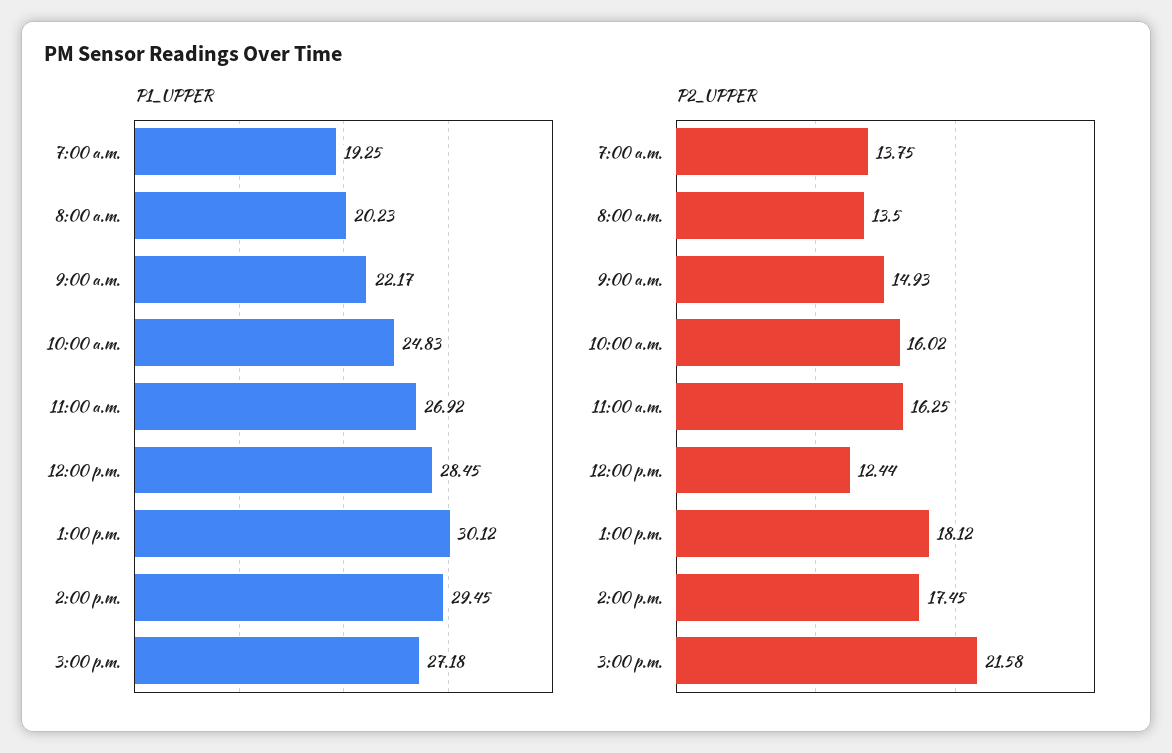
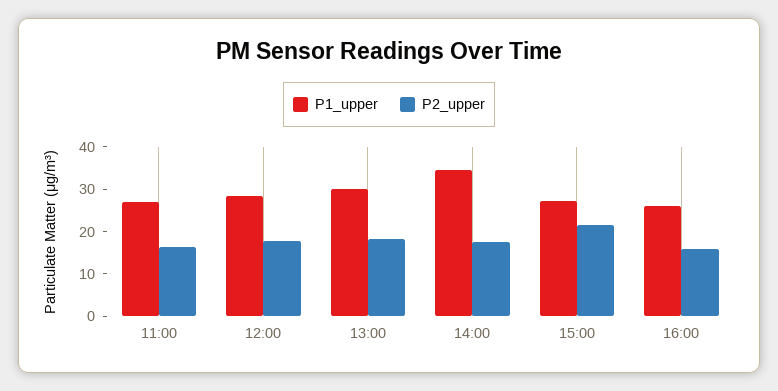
P1_UPPER, 7:00 a.m.: 19.25 -> none
P1_UPPER, 8:00 a.m.: 20.23 -> none
P1_UPPER, 9:00 a.m.: 22.17 -> none
P1_UPPER, 10:00 a.m.: 24.83 -> none
P1_UPPER, 2:00 p.m.: 29.45 -> 34
P2_UPPER, 7:00 a.m.: 13.75 -> none
P2_UPPER, 8:00 a.m.: 13.5 -> none
P2_UPPER, 9:00 a.m.: 14.93 -> none
P2_UPPER, 10:00 a.m.: 16.02 -> none
P2_UPPER, 12:00 p.m.: 12.44 -> 18
P1_UPPER, 16:00: none -> 26
P2_UPPER, 16:00: none -> 16

